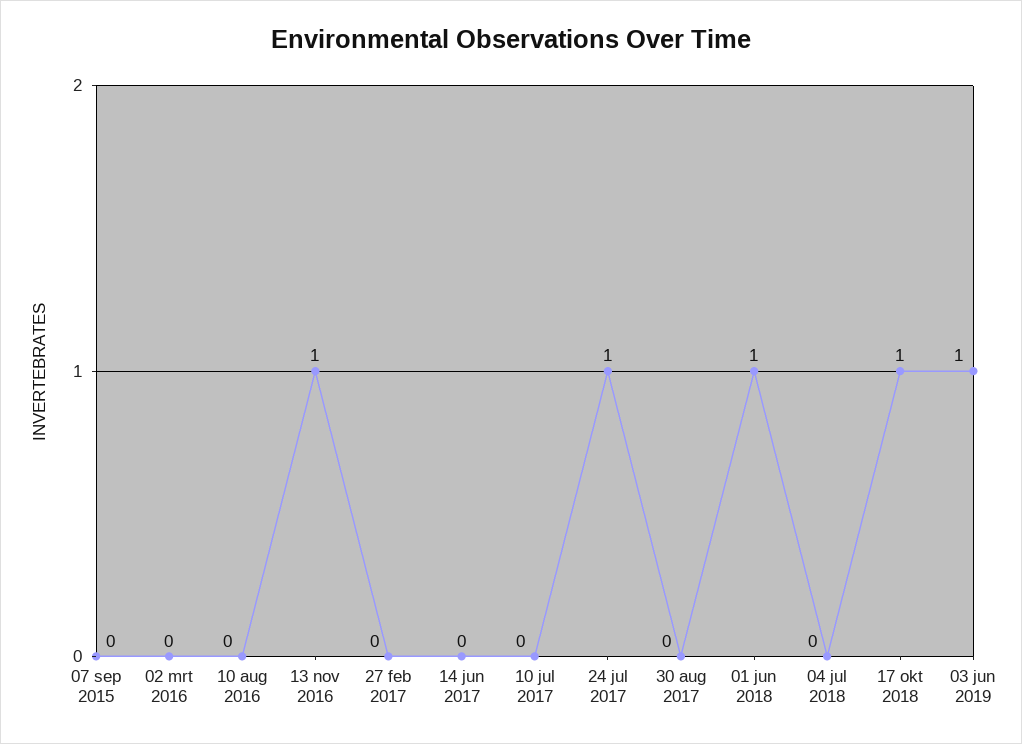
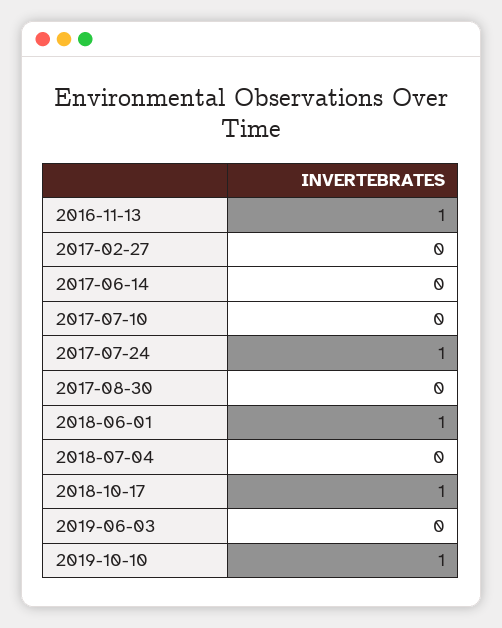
07 sep 2015: 0 -> none
02 mrt 2016: 0 -> none
10 aug 2016: 0 -> none
03 jun 2019: 1 -> 0
2019-10-10: none -> 1

